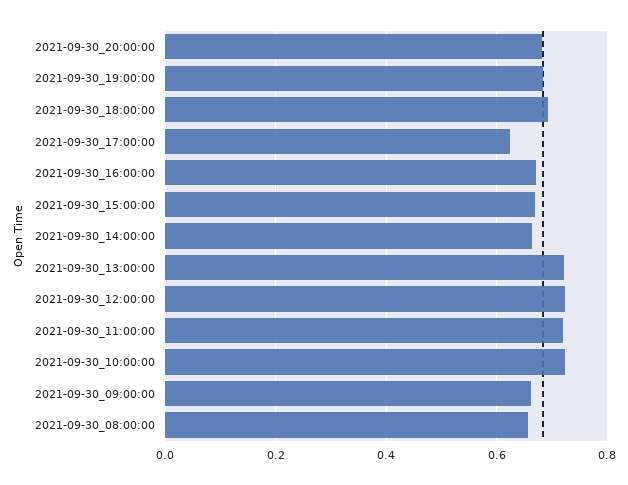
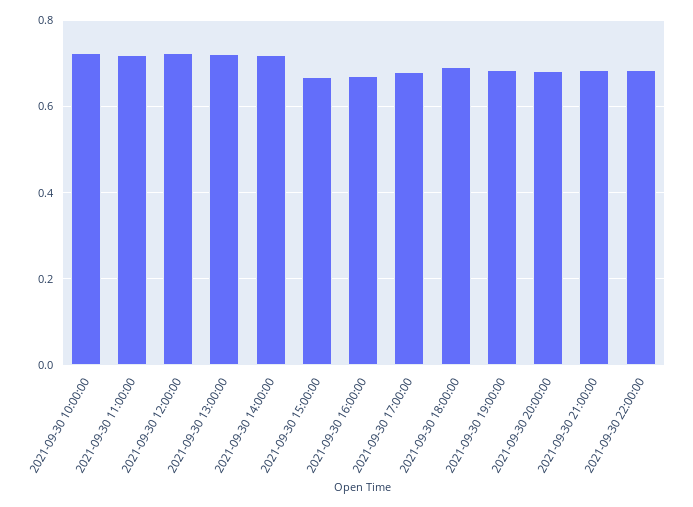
2021-09-30_17:00:00: 0.62 -> 0.68
2021-09-30_14:00:00: 0.66 -> 0.72
2021-09-30_09:00:00: 0.66 -> none
2021-09-30_08:00:00: 0.66 -> none
2021-09-30 21:00:00: none -> 0.68
2021-09-30 22:00:00: none -> 0.68

